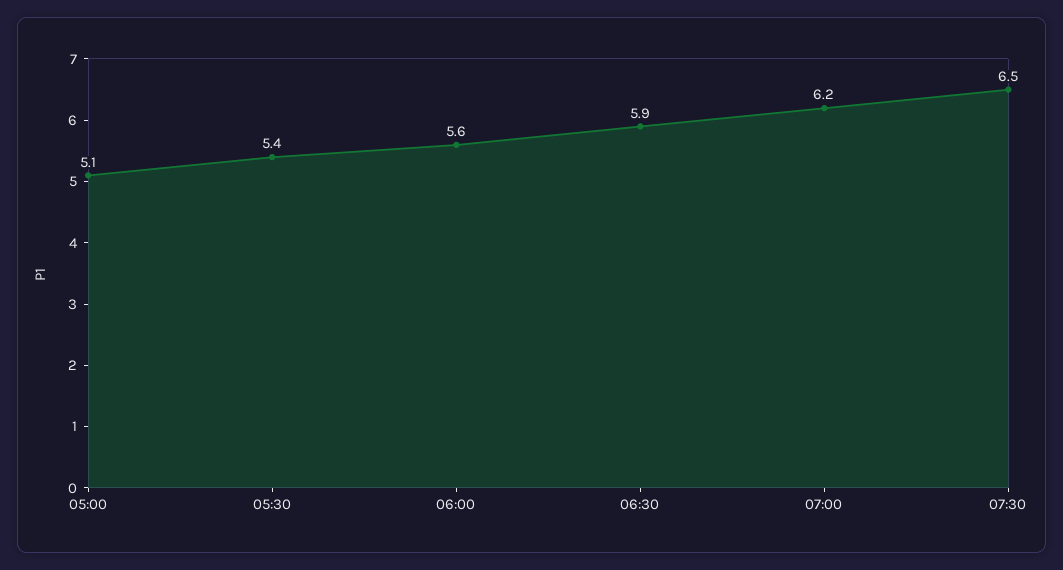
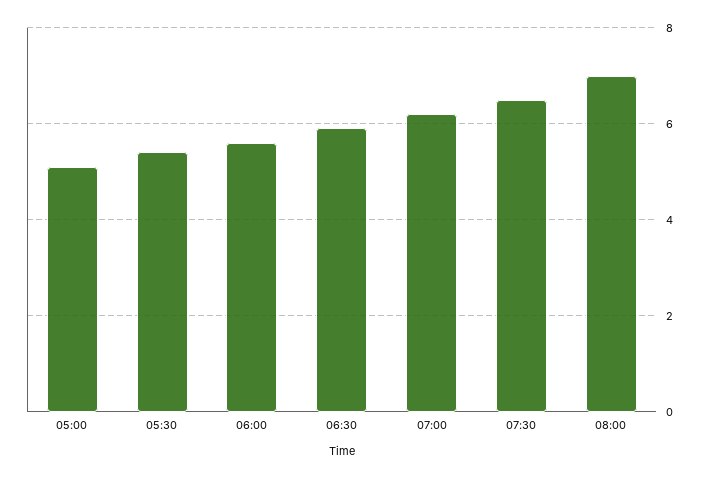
08:00: none -> 7

